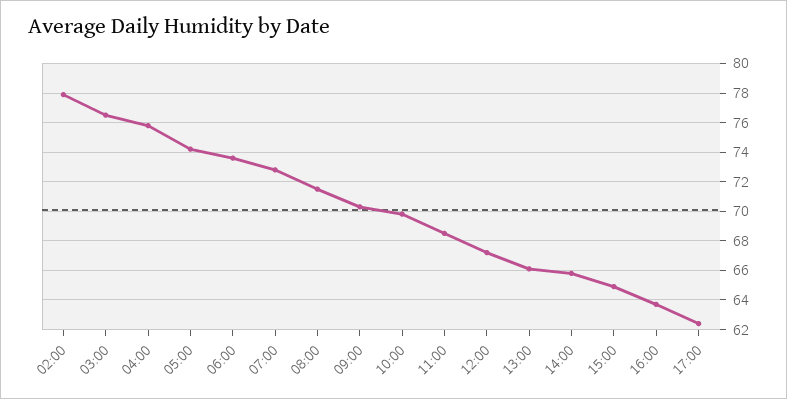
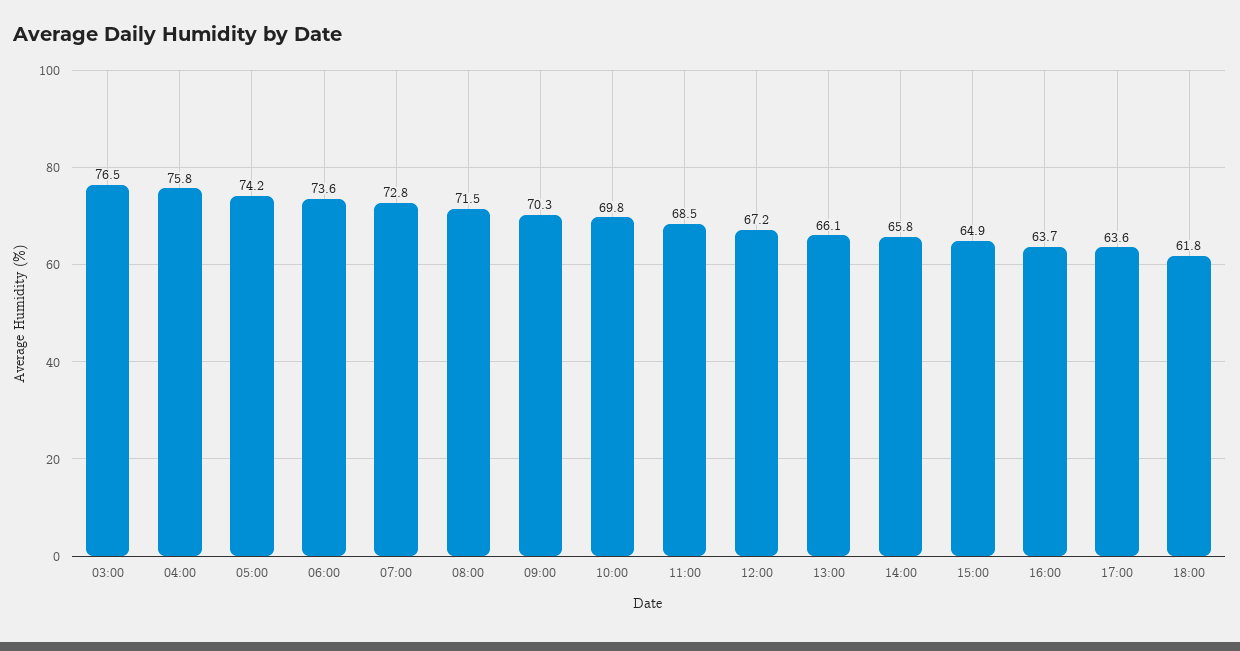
02:00: 78 -> none
17:00: 62.5 -> 63.6
18:00: none -> 61.8

